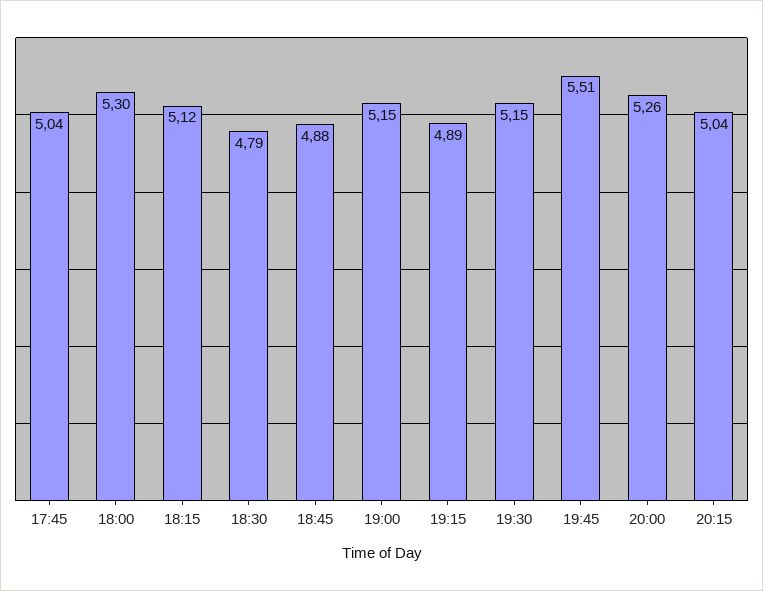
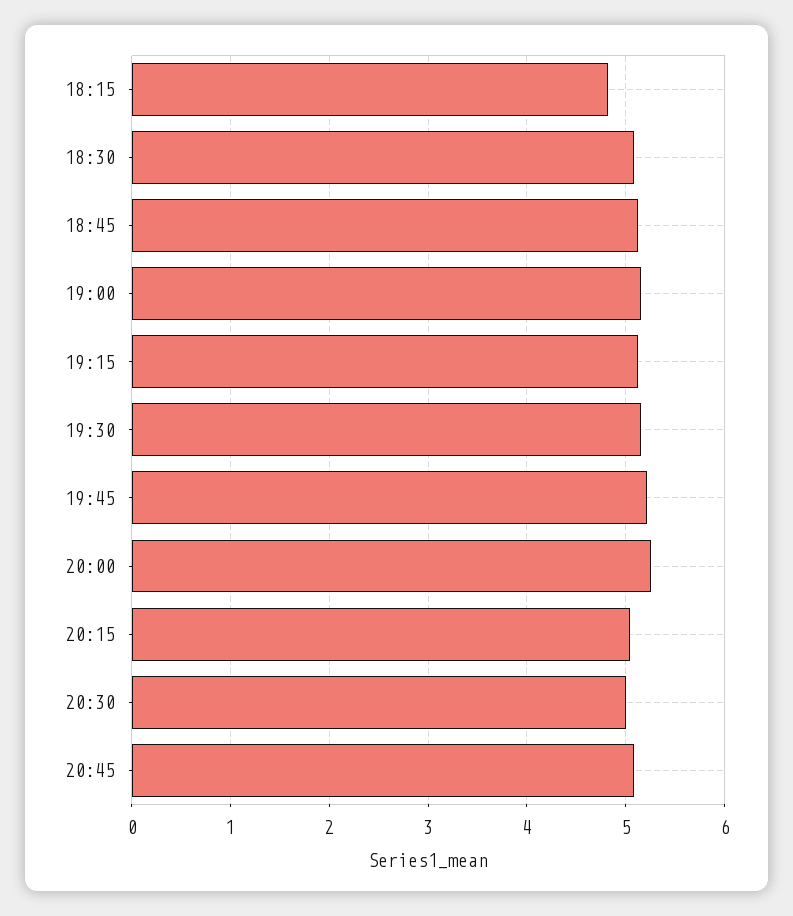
17:45: 5.04 -> none
18:00: 5.3 -> none
18:15: 5.12 -> 4.8
18:30: 4.79 -> 5.1
18:45: 4.88 -> 5.1
19:15: 4.89 -> 5.1
19:45: 5.51 -> 5.2
20:30: none -> 5
20:45: none -> 5.1

